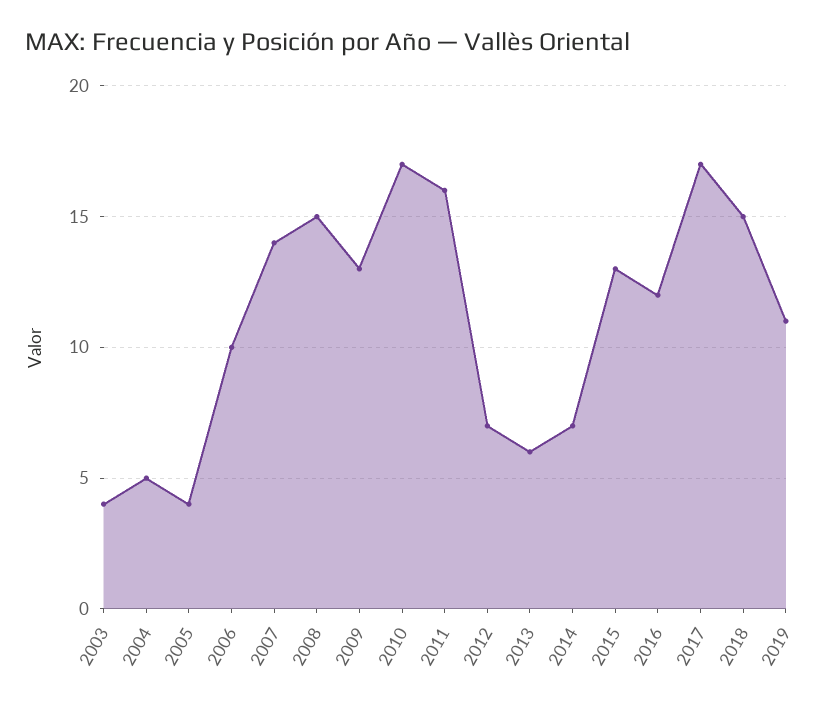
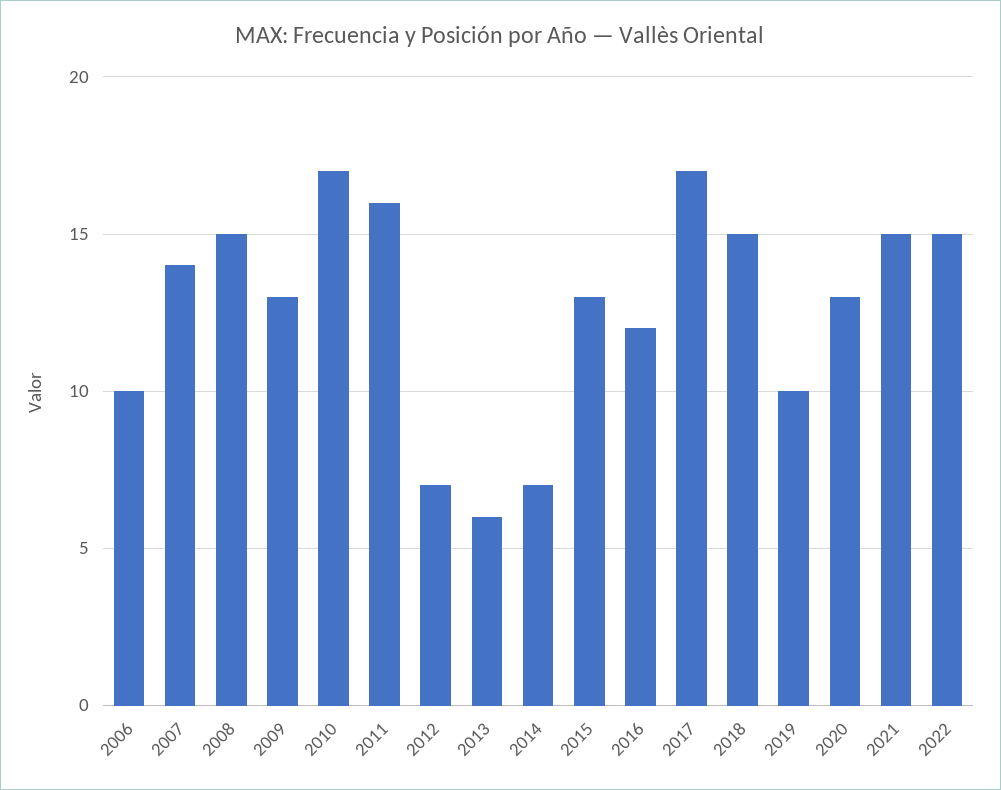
2003: 4 -> none
2004: 5 -> none
2005: 4 -> none
2019: 11 -> 10
2020: none -> 13
2021: none -> 15
2022: none -> 15

